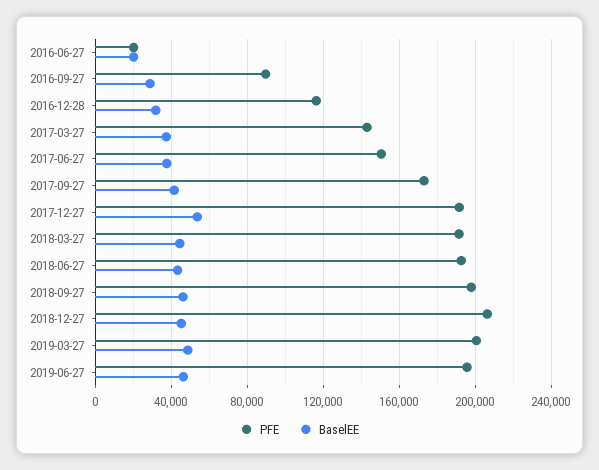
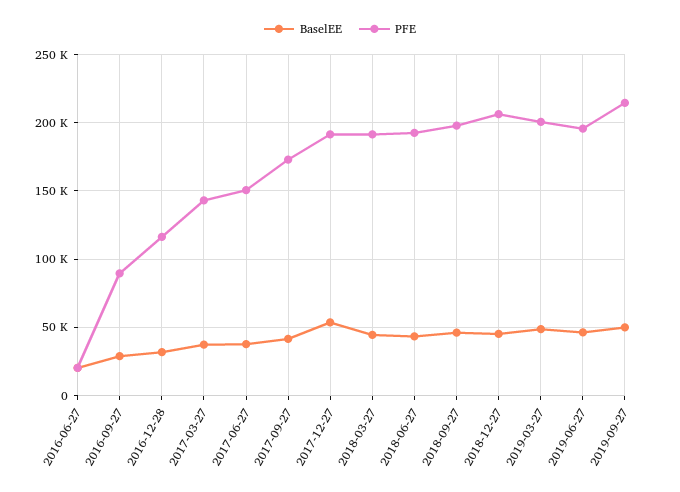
BaselEE, 2019-09-27: none -> 50000
PFE, 2019-09-27: none -> 215000

